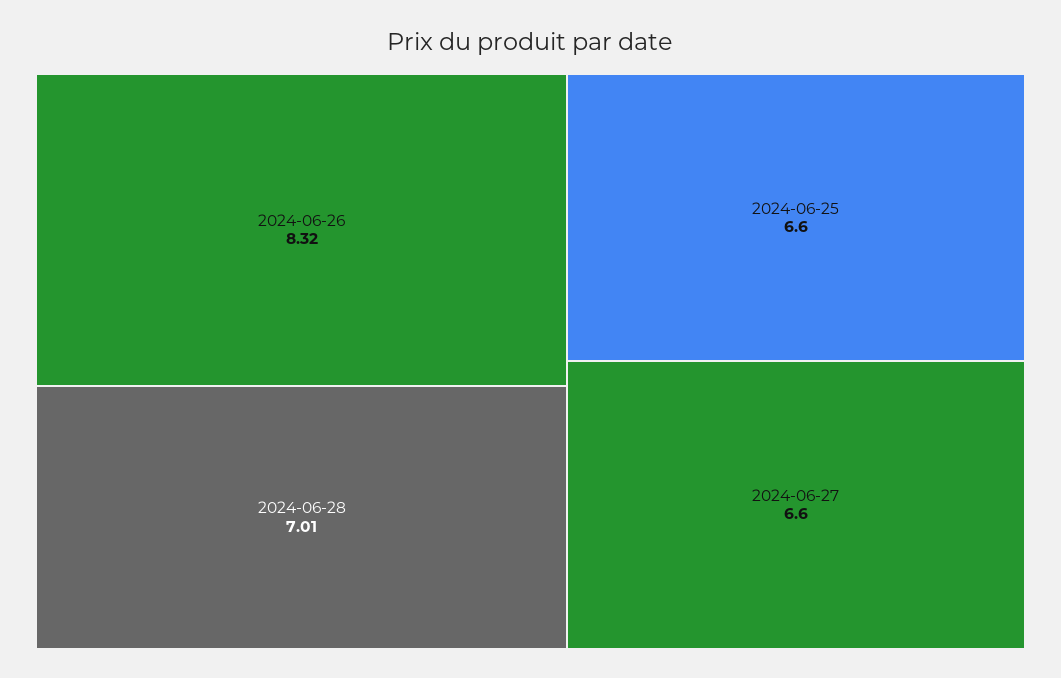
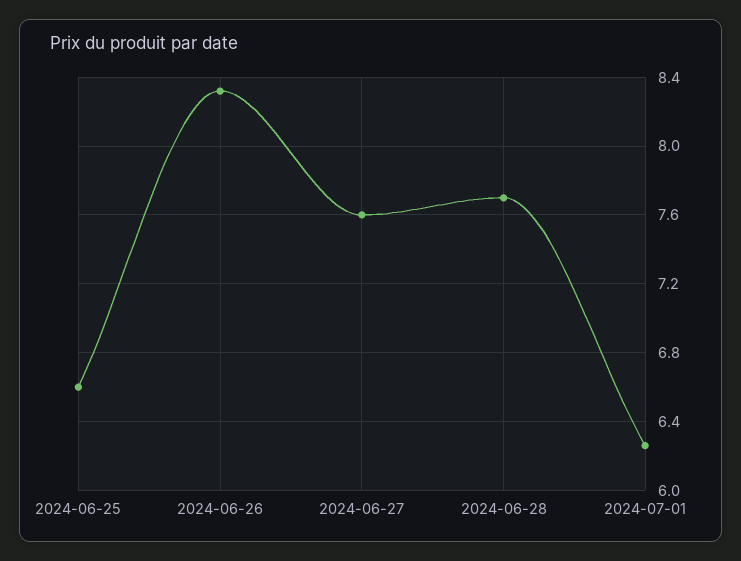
2024-06-28: 7.01 -> 7.7
2024-06-27: 6.6 -> 7.6
2024-07-01: none -> 6.25

